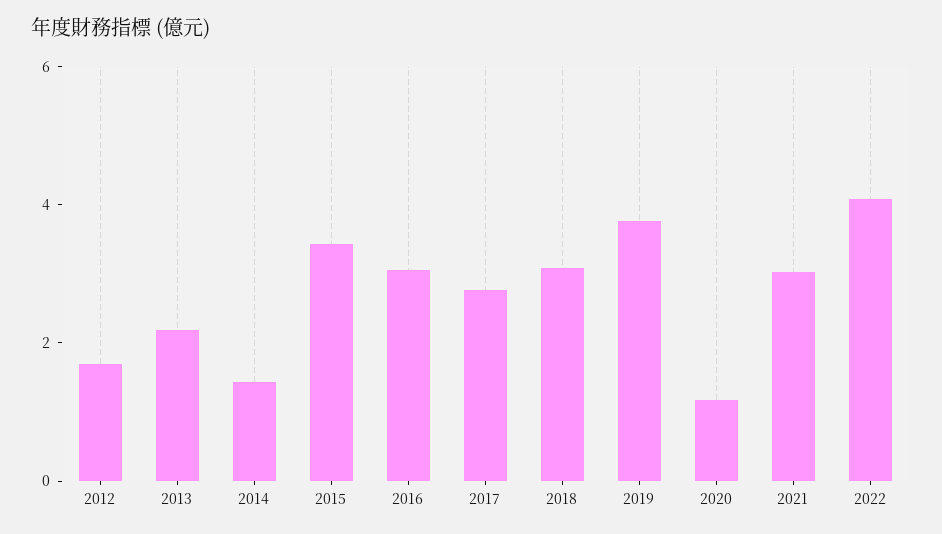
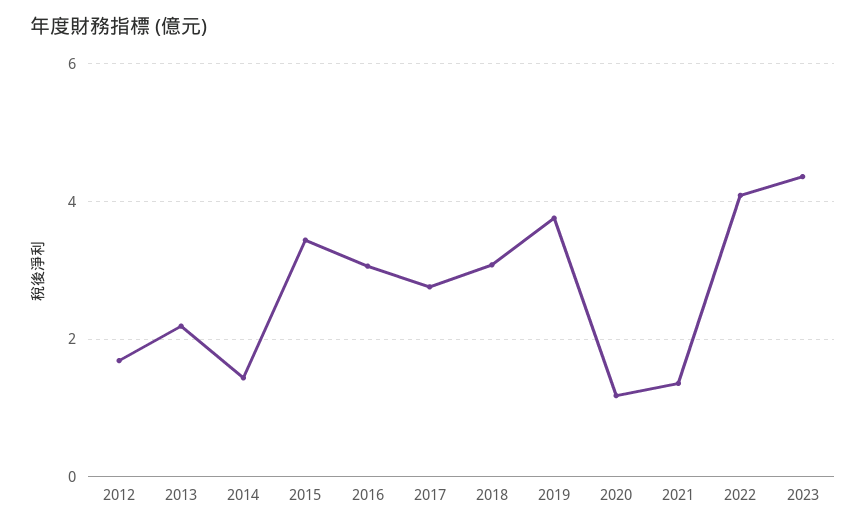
2021: 3 -> 1.4
2023: none -> 4.4

